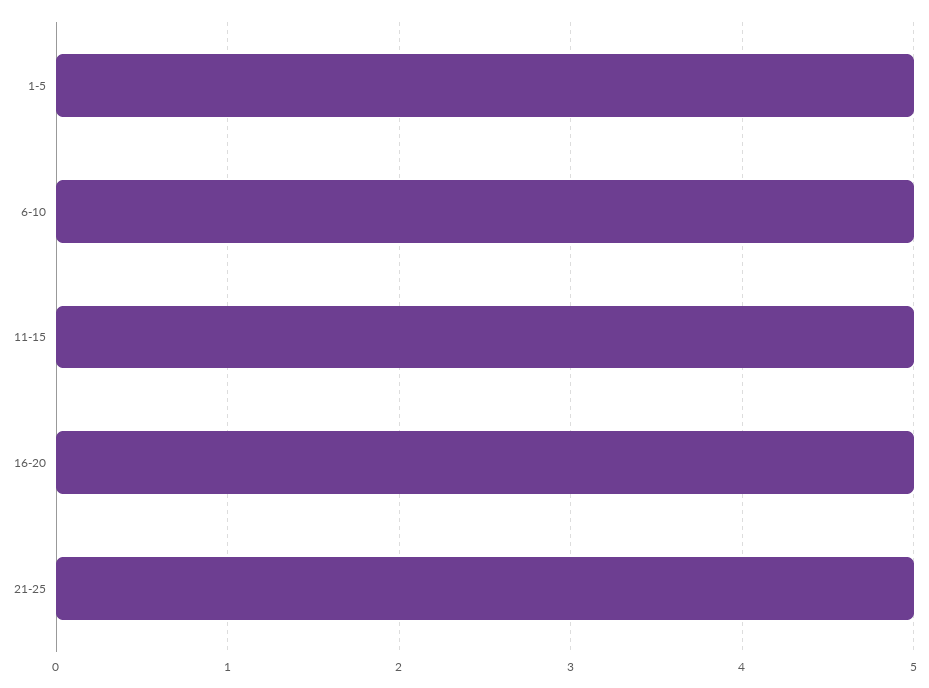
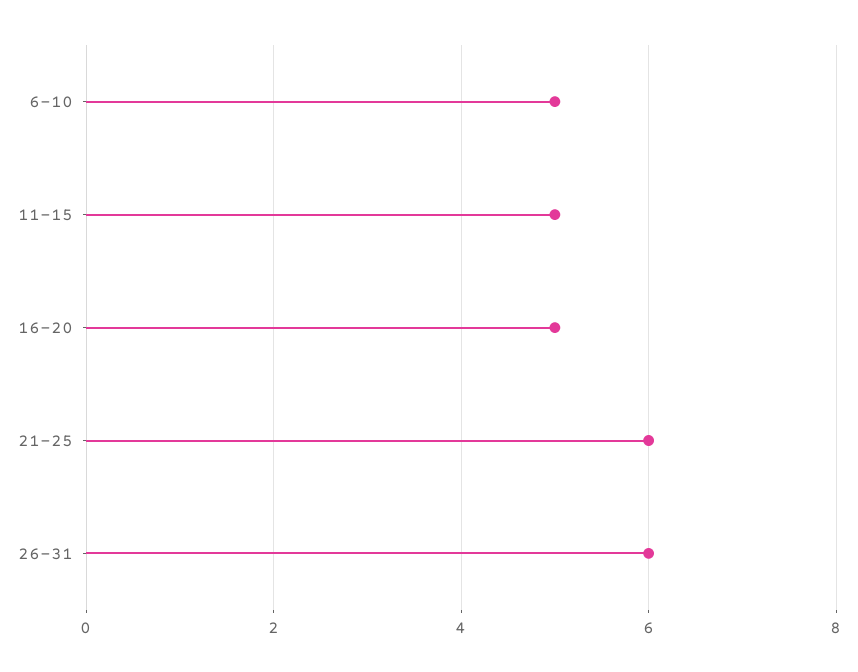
1-5: 5 -> none
21-25: 5 -> 6
26-31: none -> 6

